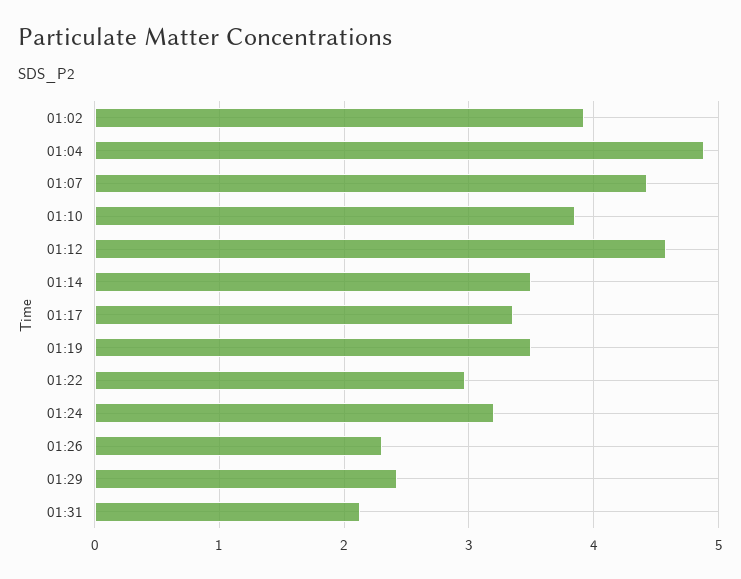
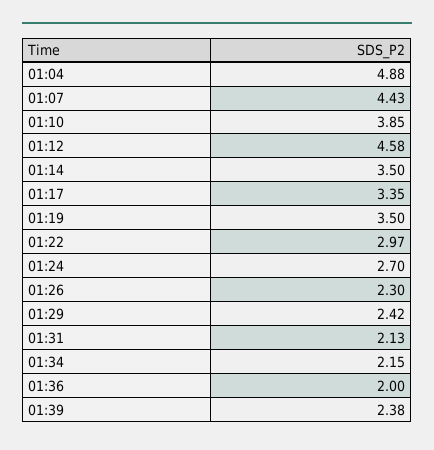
01:02: 3.9 -> none
01:24: 3.2 -> 2.7
01:34: none -> 2.15
01:36: none -> 2
01:39: none -> 2.38

